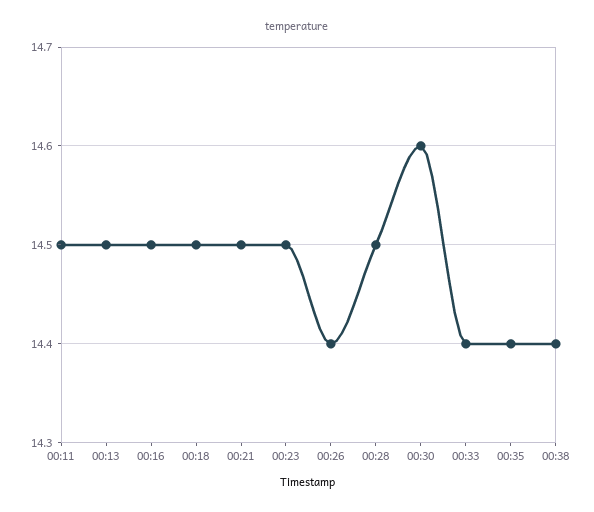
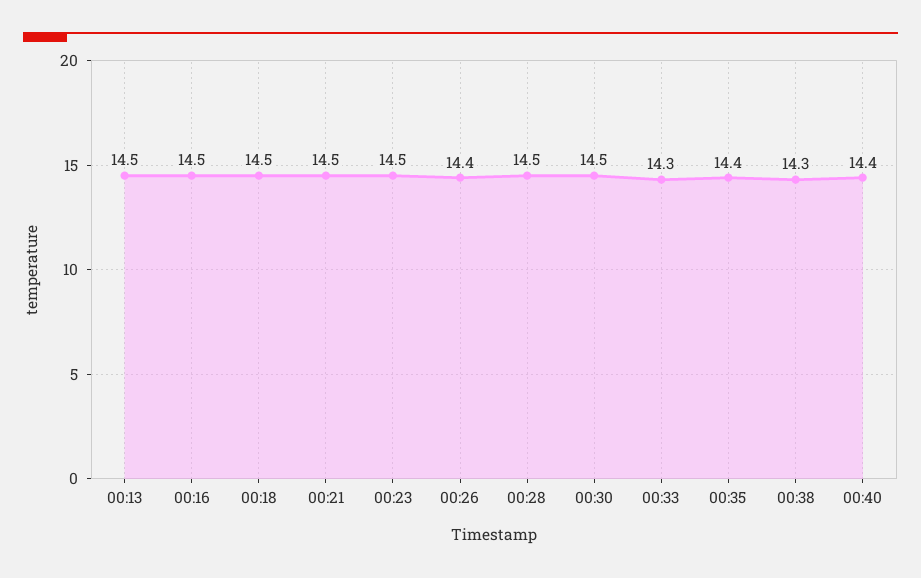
00:11: 14.5 -> none
00:30: 14.6 -> 14.5
00:33: 14.4 -> 14.3
00:38: 14.4 -> 14.3
00:40: none -> 14.4

